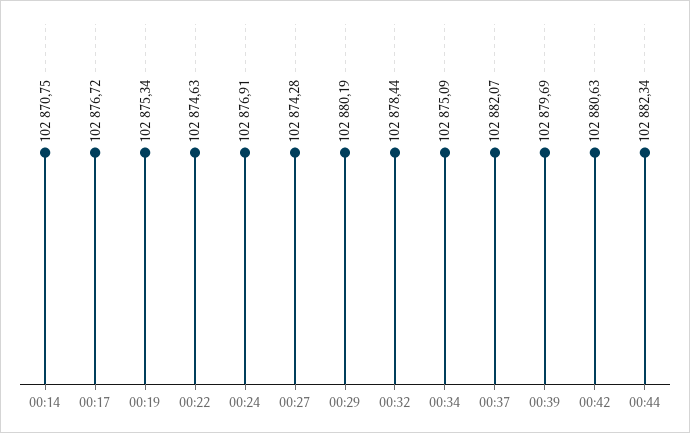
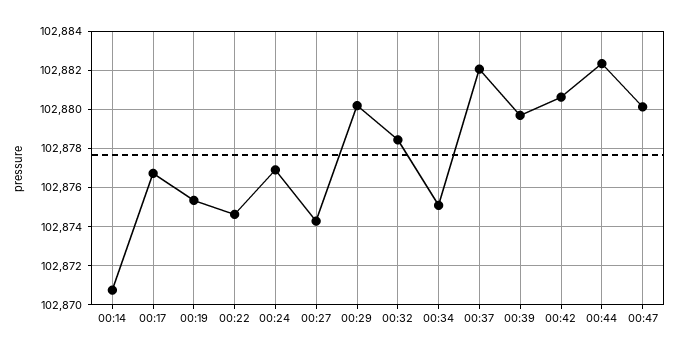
00:47: none -> 102880

